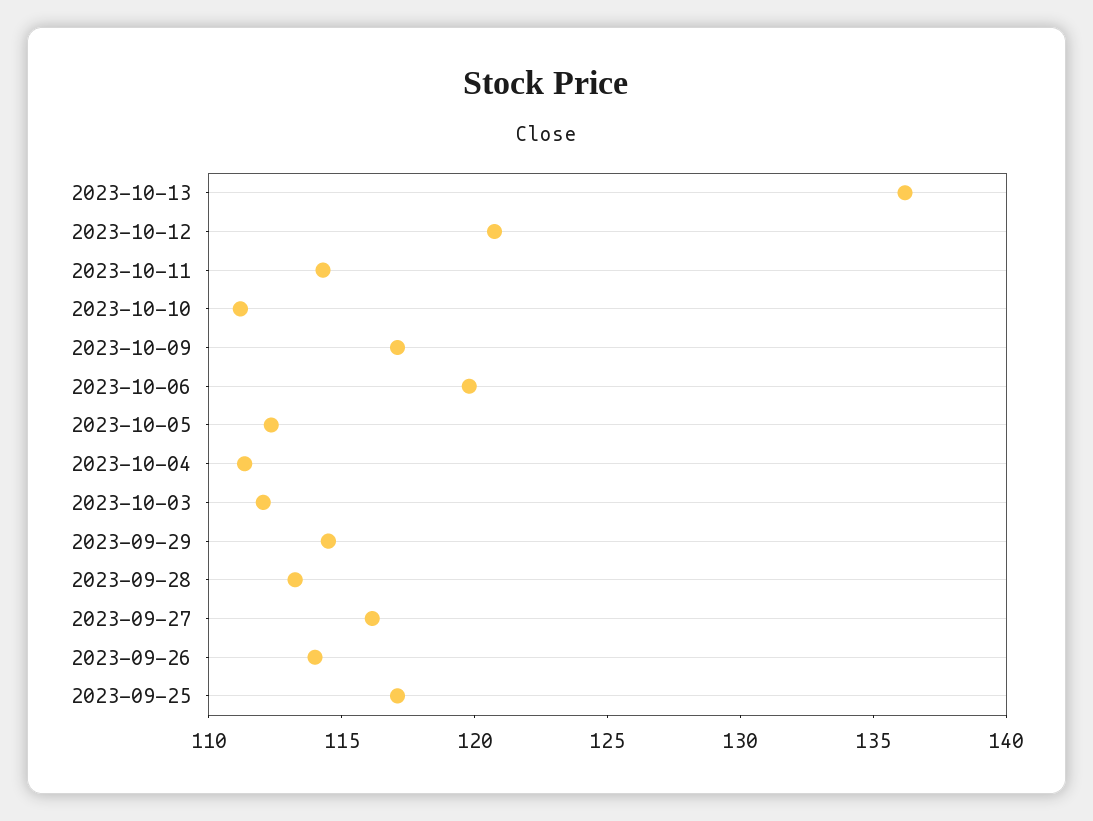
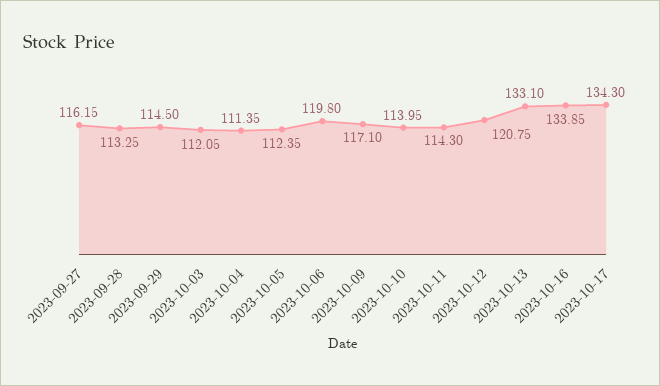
2023-10-13: 136 -> 133.1
2023-10-10: 111 -> 113.95
2023-09-26: 114 -> none
2023-09-25: 117 -> none
2023-10-16: none -> 133.85
2023-10-17: none -> 134.3

